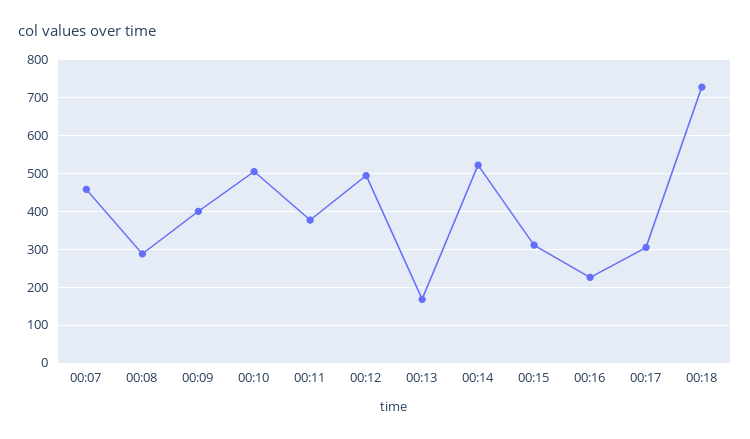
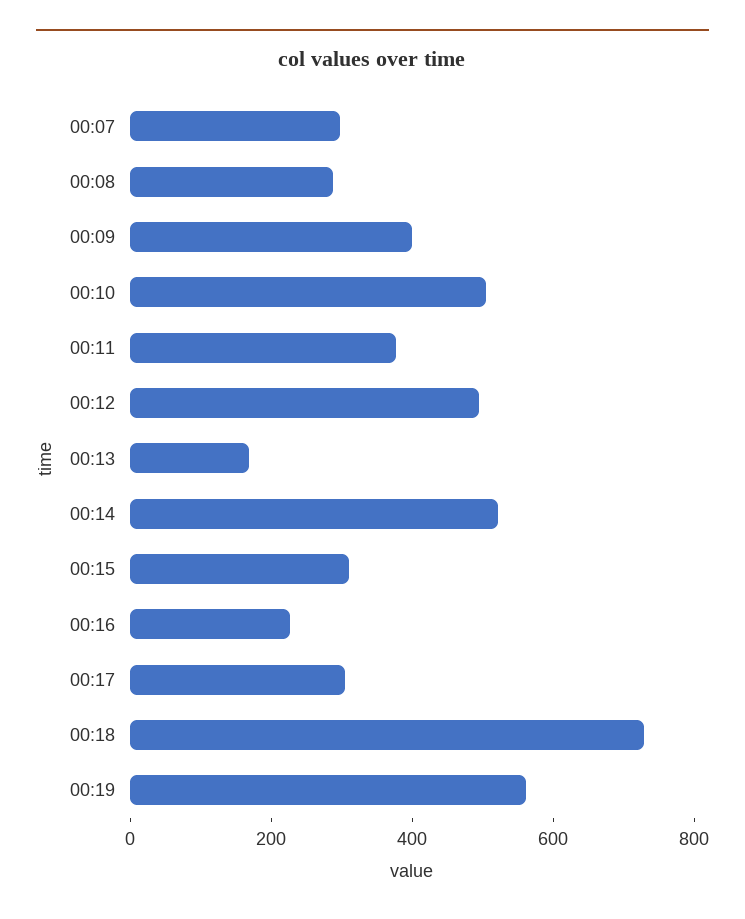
00:07: 460 -> 300
00:19: none -> 550

